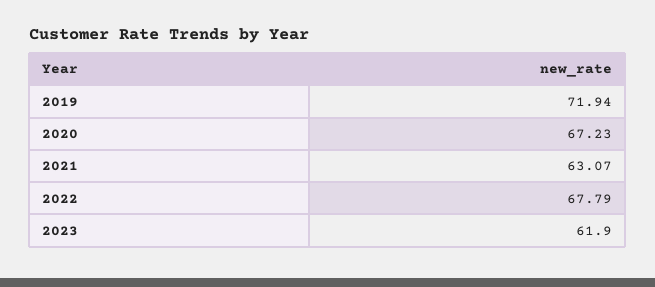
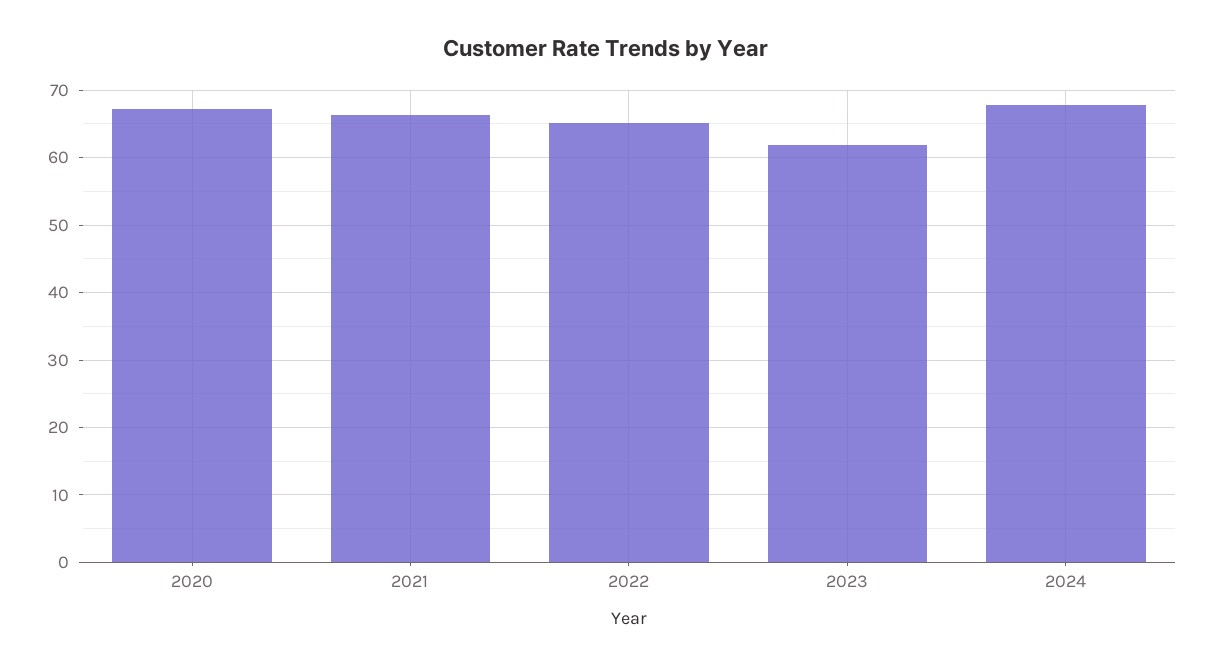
2019: 71.94 -> none
2021: 63.07 -> 66
2022: 67.79 -> 65
2024: none -> 68

